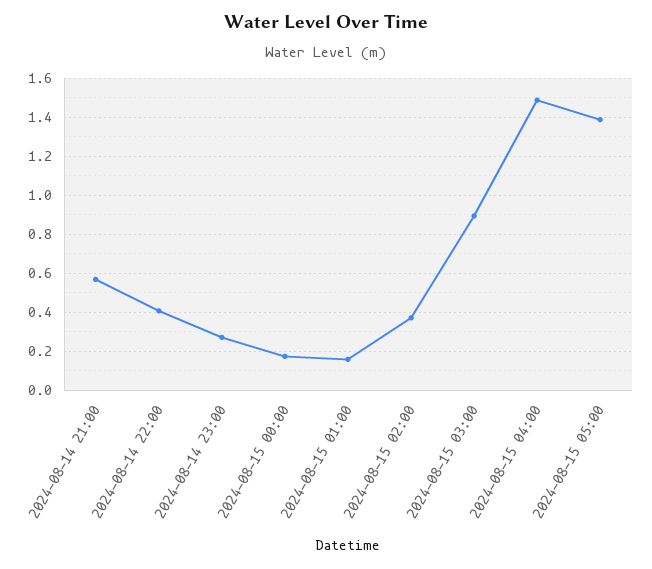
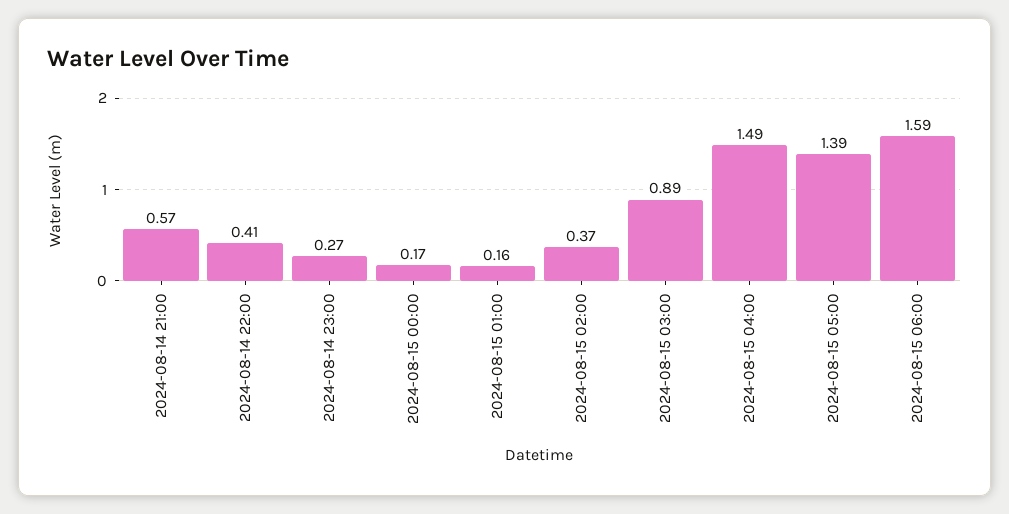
2024-08-15 06:00: none -> 1.59

